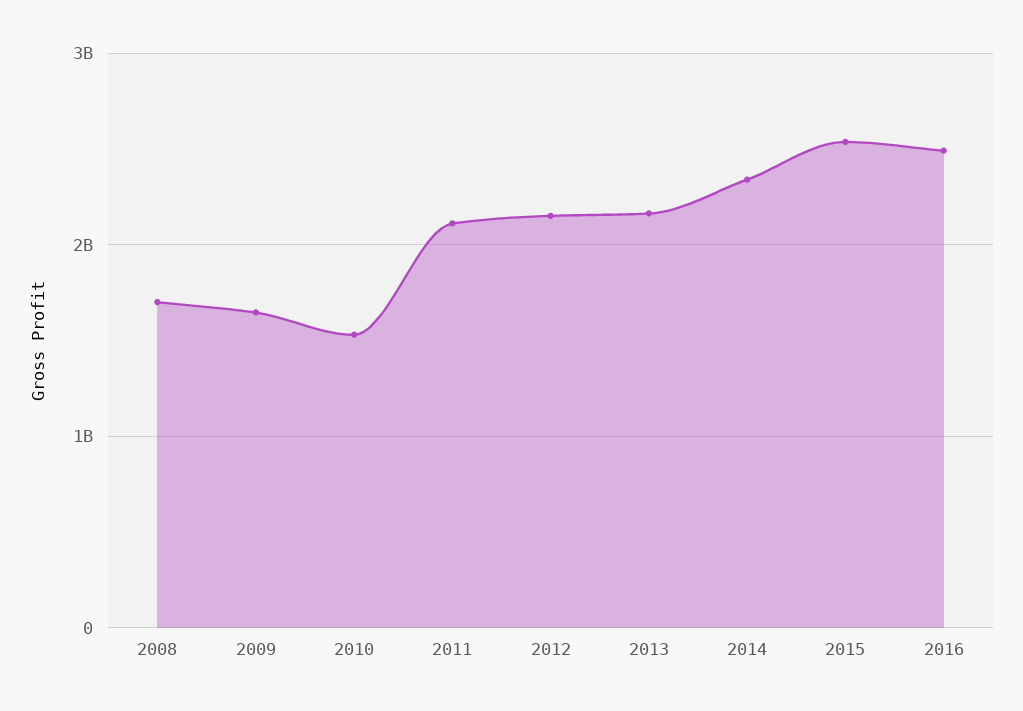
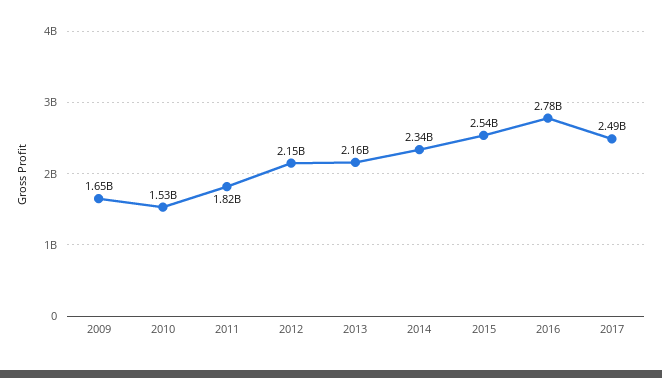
2008: 1700000000 -> none
2011: 2100000000 -> 1820000000
2016: 2500000000 -> 2780000000
2017: none -> 2490000000

